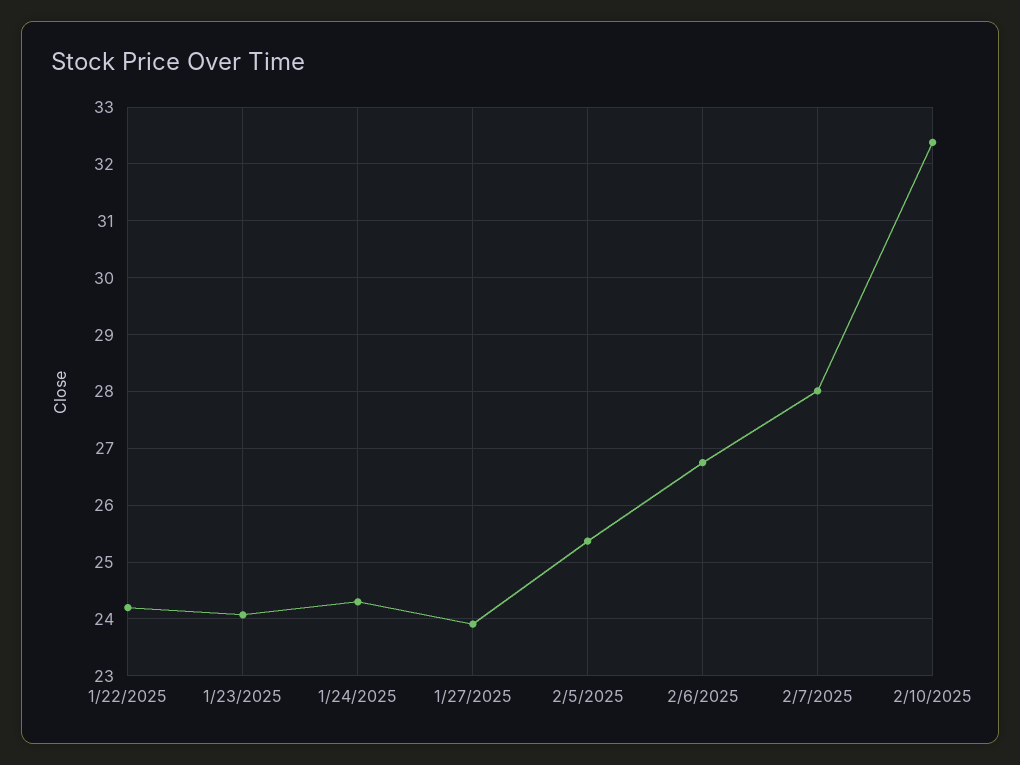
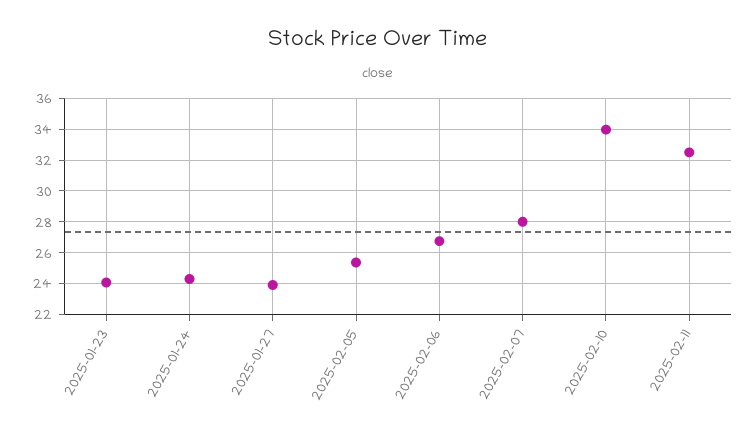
1/22/2025: 24.2 -> none
2/10/2025: 32.4 -> 34
2025-02-11: none -> 32.5

